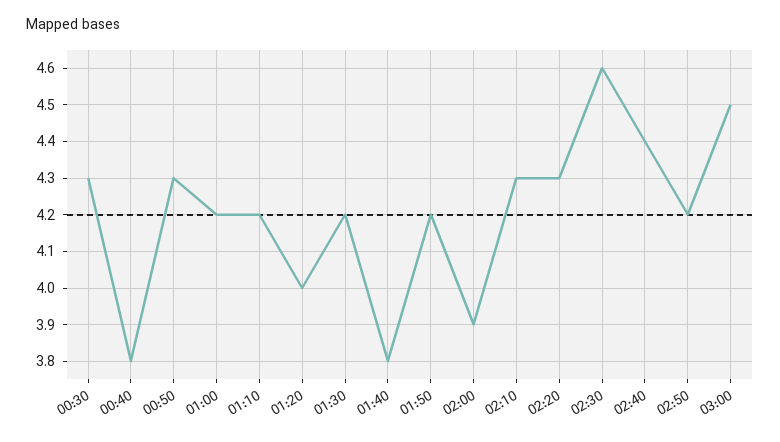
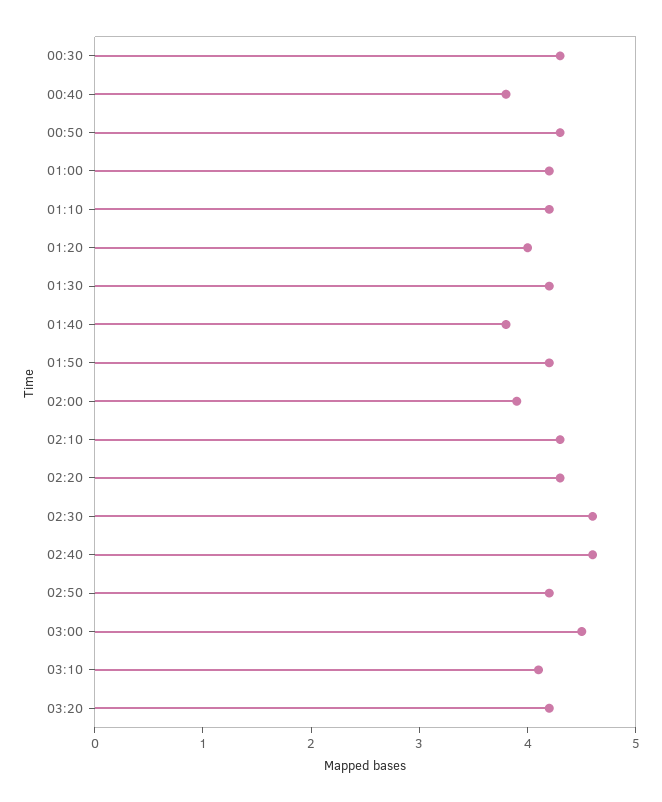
02:40: 4.4 -> 4.6
03:10: none -> 4.1
03:20: none -> 4.2

